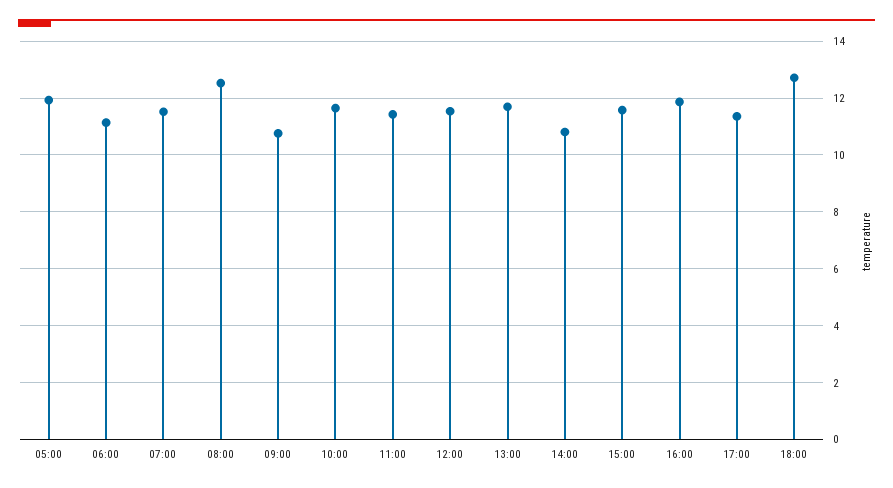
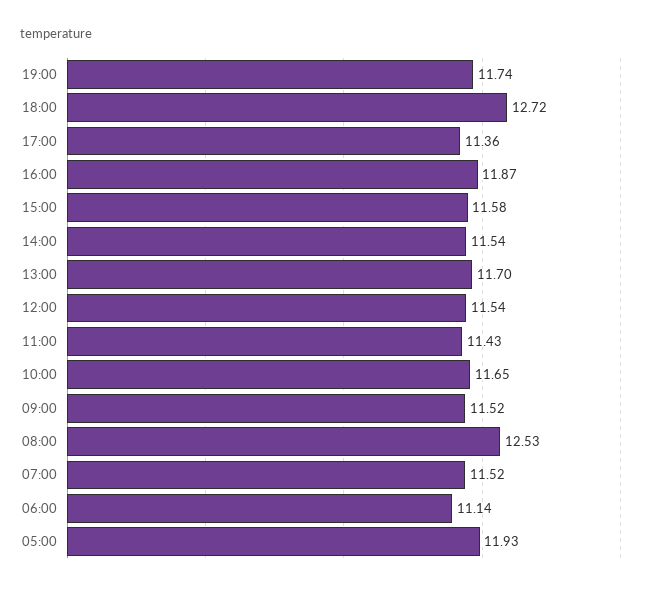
09:00: 10.75 -> 11.52
14:00: 10.75 -> 11.54
19:00: none -> 11.74

